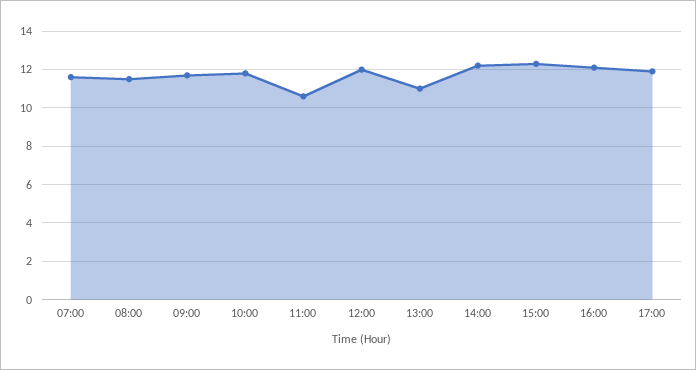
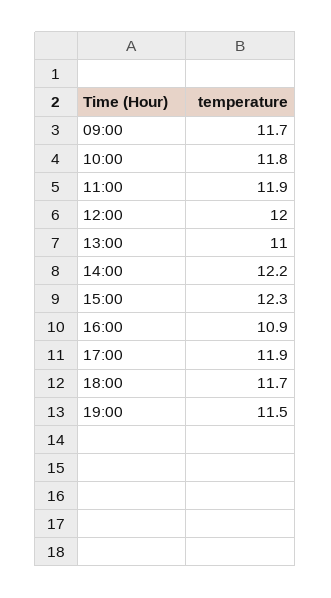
07:00: 11.5 -> none
08:00: 11.5 -> none
11:00: 10.5 -> 11.9
16:00: 12 -> 10.9
18:00: none -> 11.7
19:00: none -> 11.5

